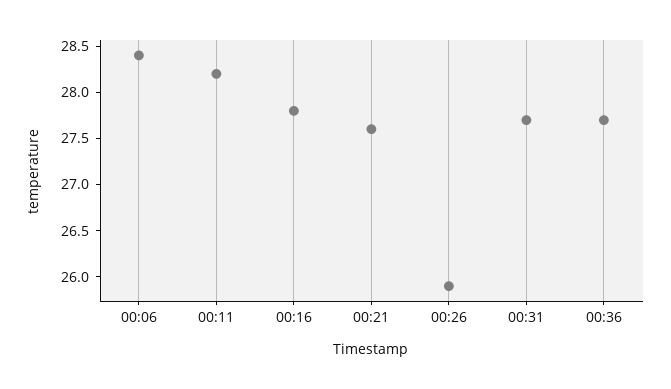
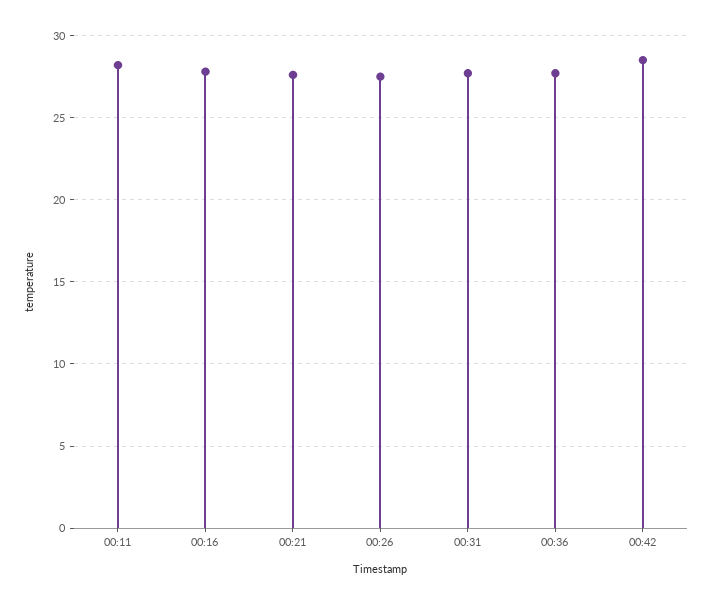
00:06: 28.4 -> none
00:26: 25.9 -> 27.5
00:42: none -> 28.5

